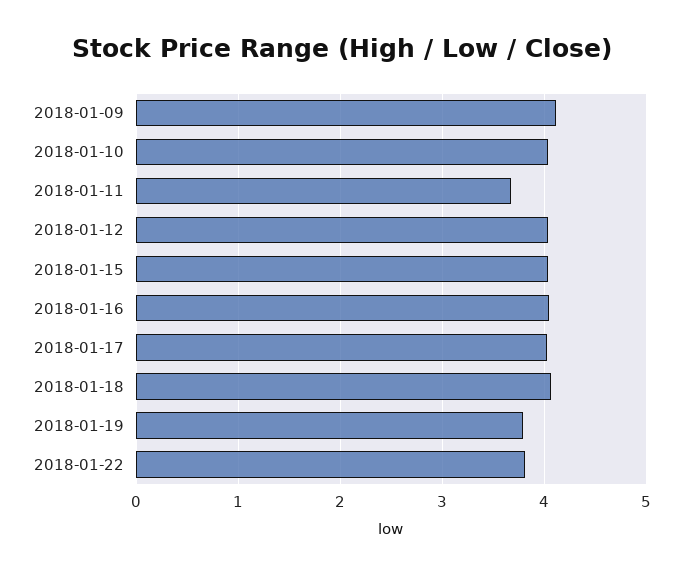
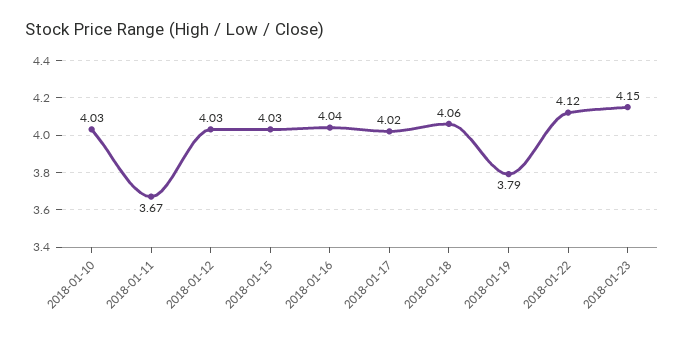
2018-01-09: 4.1 -> none
2018-01-22: 3.8 -> 4.12
2018-01-23: none -> 4.15

